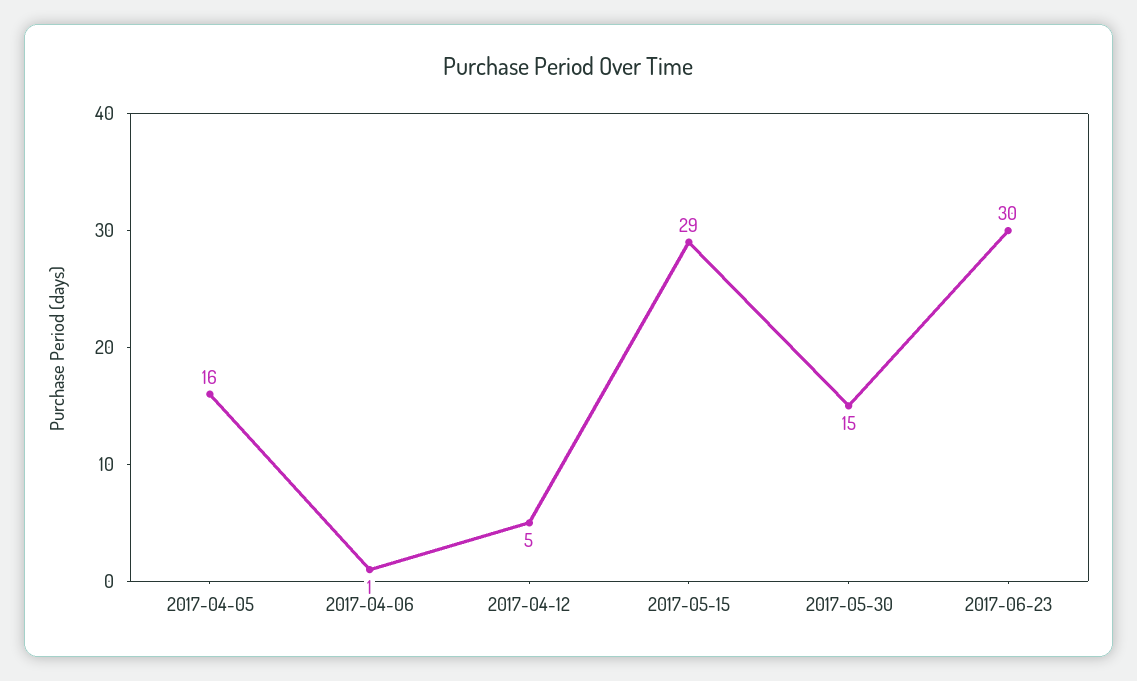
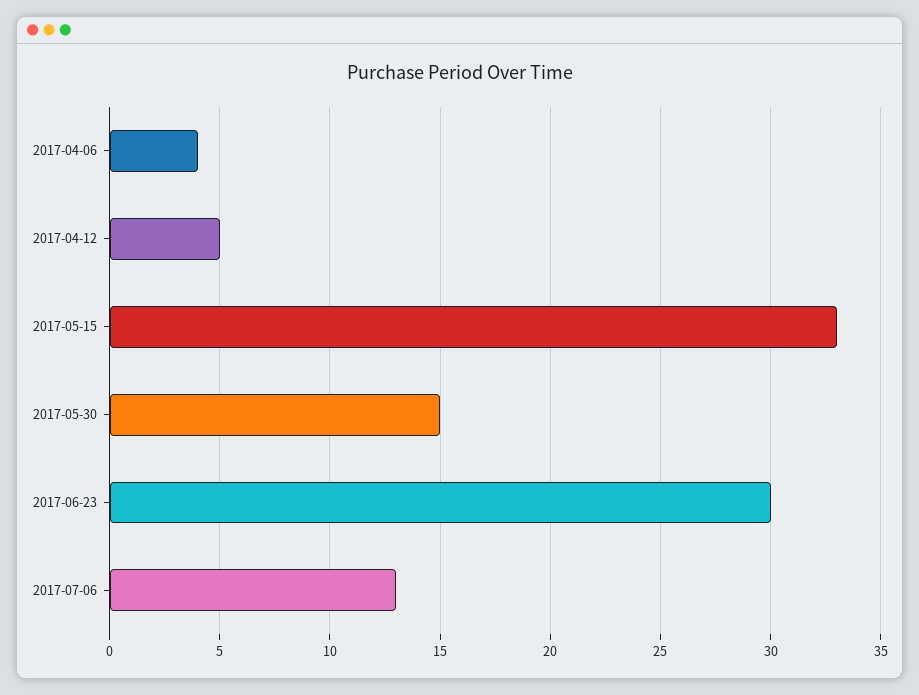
2017-04-05: 16 -> none
2017-04-06: 1 -> 4
2017-05-15: 29 -> 33
2017-07-06: none -> 13

